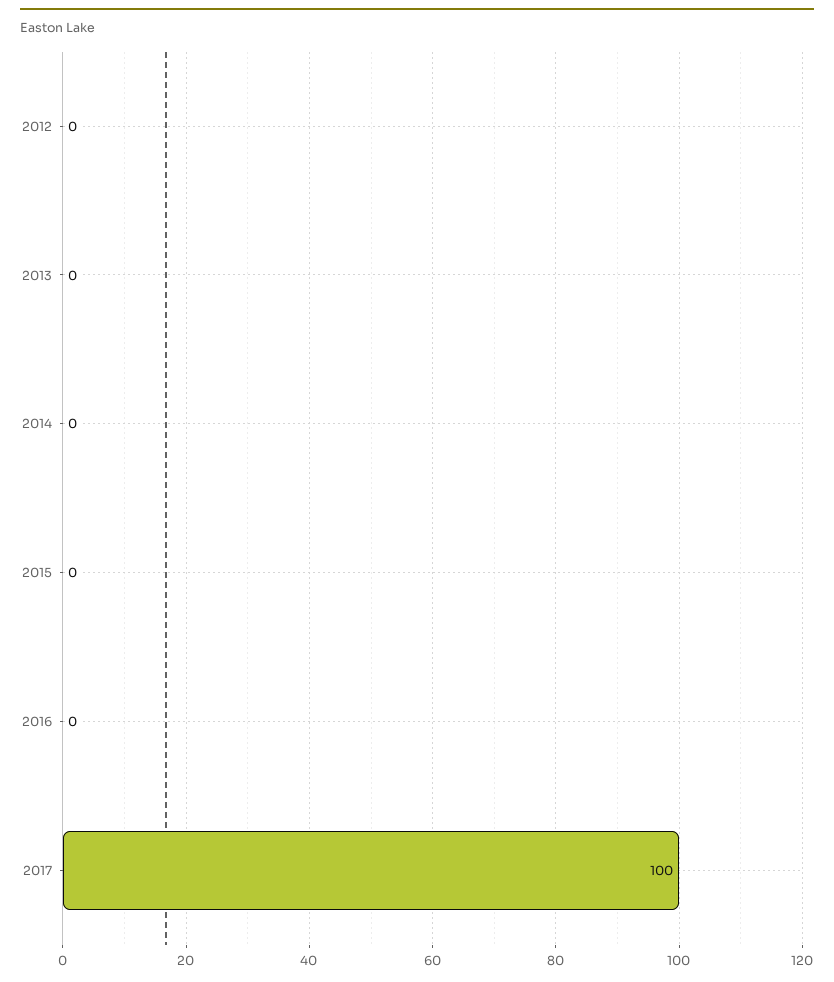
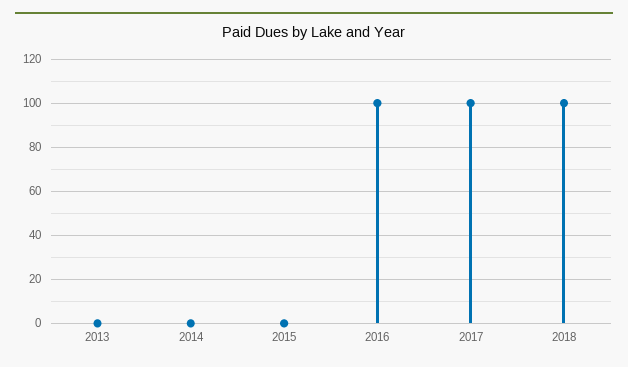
2012: 0 -> none
2016: 0 -> 100
2018: none -> 100

